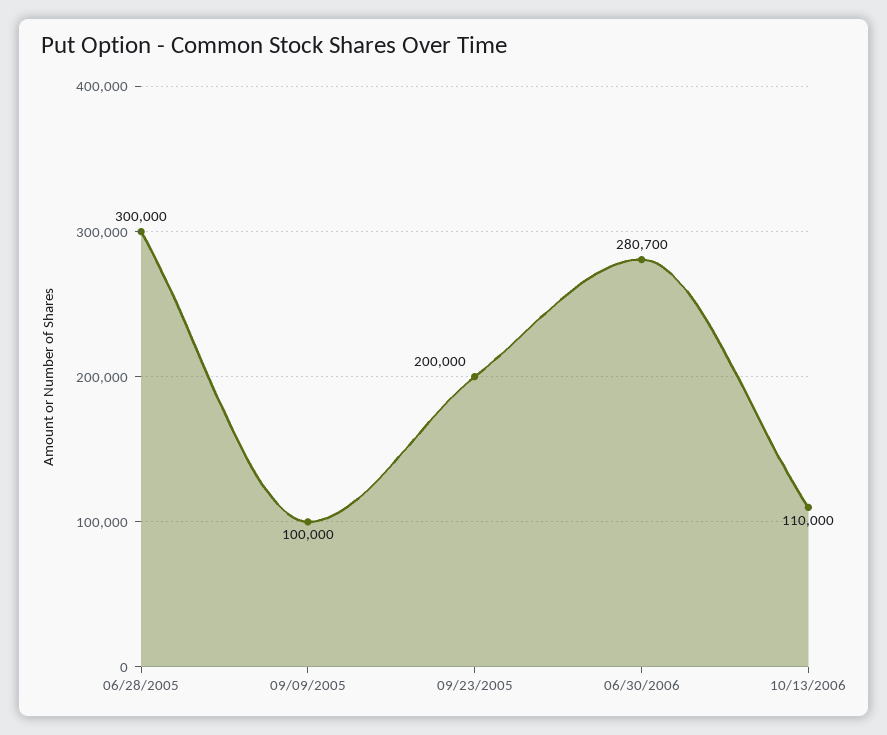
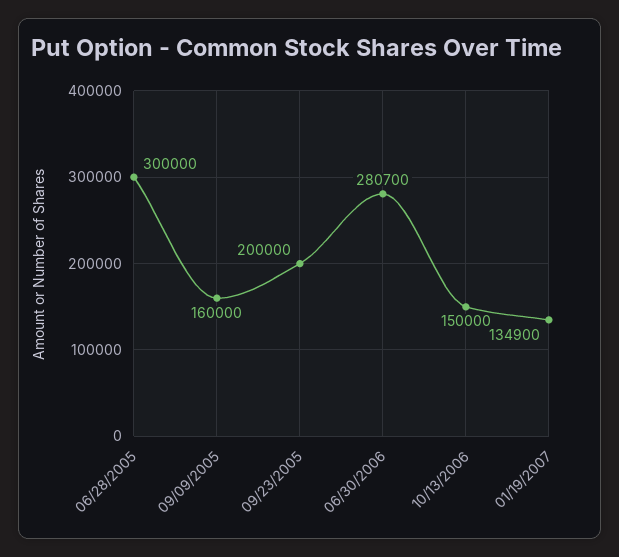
09/09/2005: 100000 -> 160000
10/13/2006: 110000 -> 150000
01/19/2007: none -> 134900

